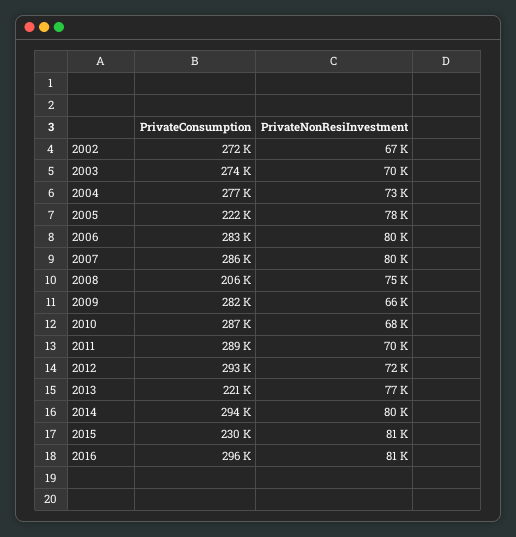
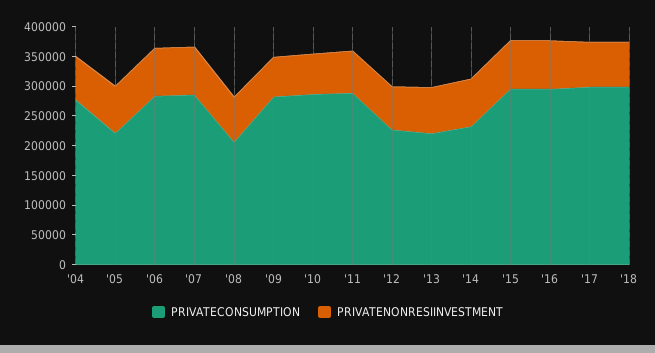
PrivateConsumption, 2002: 272000 -> none
PrivateNonResiInvestment, 2002: 67000 -> none
PrivateConsumption, 2003: 274000 -> none
PrivateNonResiInvestment, 2003: 70000 -> none
PrivateConsumption, 2012: 293000 -> 225000
PrivateConsumption, 2014: 294000 -> 225000
PrivateConsumption, 2015: 230000 -> 300000
PrivateConsumption, '17: none -> 300000
PrivateNonResiInvestment, '17: none -> 75000
PrivateConsumption, '18: none -> 300000
PrivateNonResiInvestment, '18: none -> 75000

